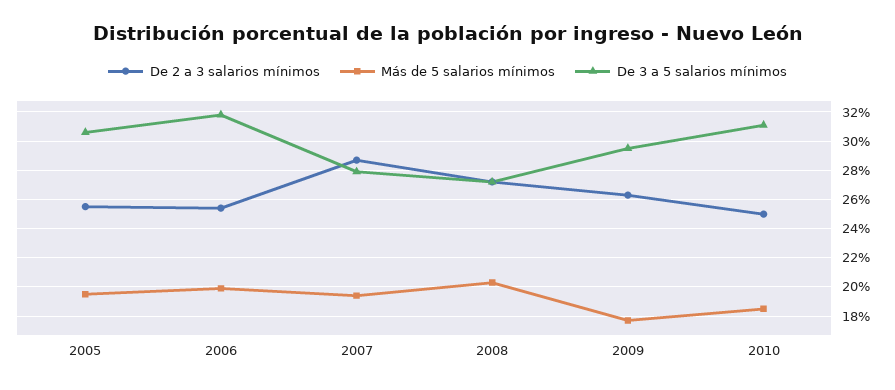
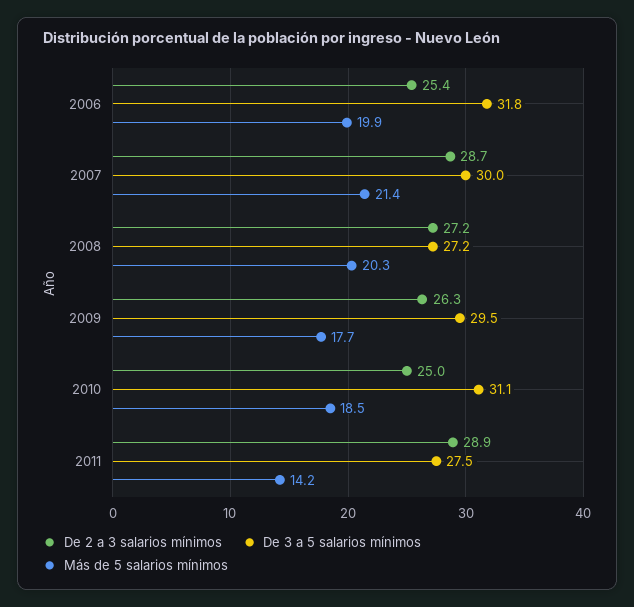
De 2 a 3 salarios mínimos, 2005: 25.5 -> none
Más de 5 salarios mínimos, 2005: 19.5 -> none
De 3 a 5 salarios mínimos, 2005: 30.5 -> none
Más de 5 salarios mínimos, 2007: 19.5 -> 21.4
De 3 a 5 salarios mínimos, 2007: 28 -> 30
De 2 a 3 salarios mínimos, 2011: none -> 28.9
De 3 a 5 salarios mínimos, 2011: none -> 27.5
Más de 5 salarios mínimos, 2011: none -> 14.2

